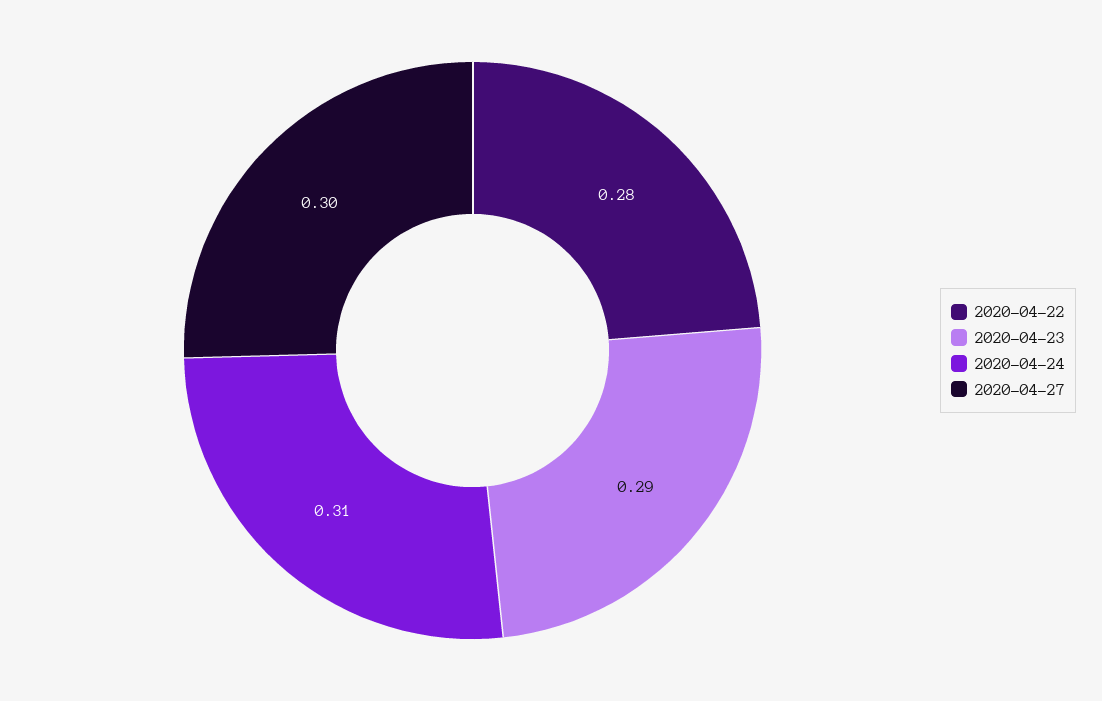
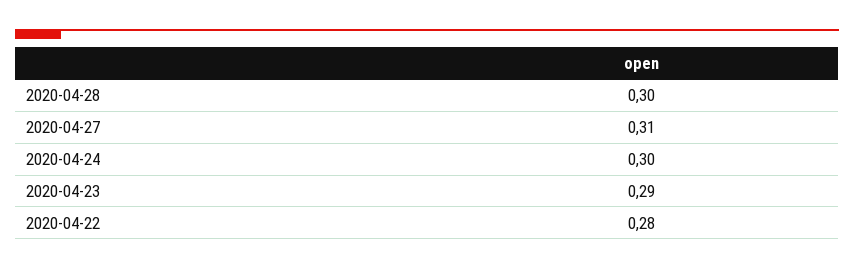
2020-04-24: 0.31 -> 0.3
2020-04-27: 0.3 -> 0.31
2020-04-28: none -> 0.3

